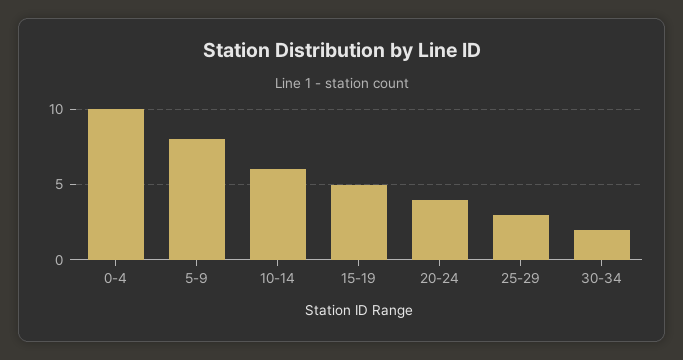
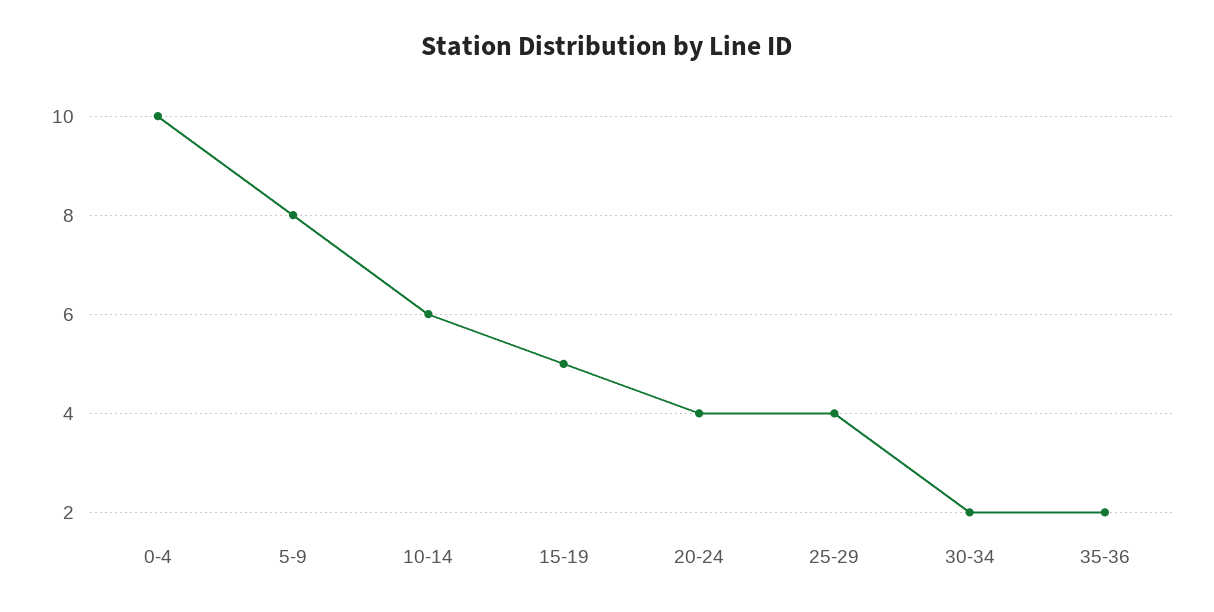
25-29: 3 -> 4
35-36: none -> 2

